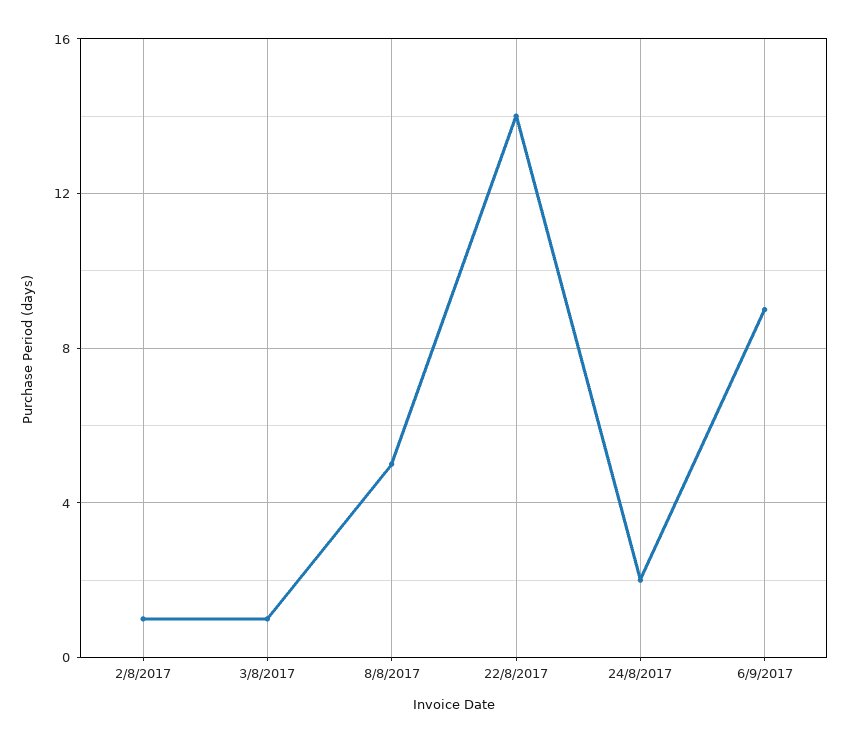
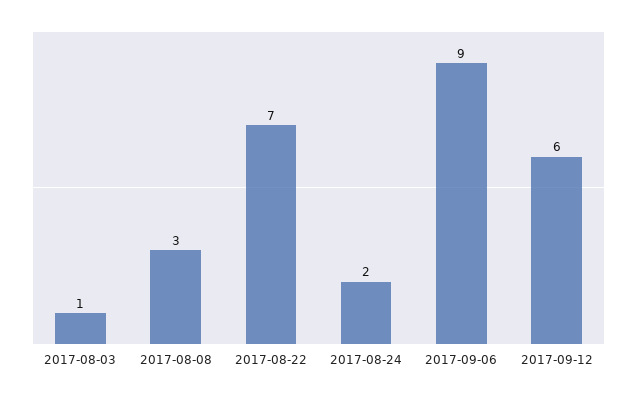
2/8/2017: 1 -> none
8/8/2017: 5 -> 3
22/8/2017: 14 -> 7
2017-09-12: none -> 6

